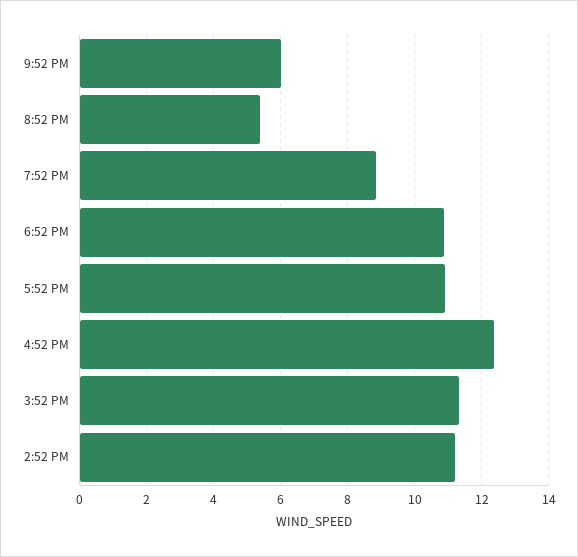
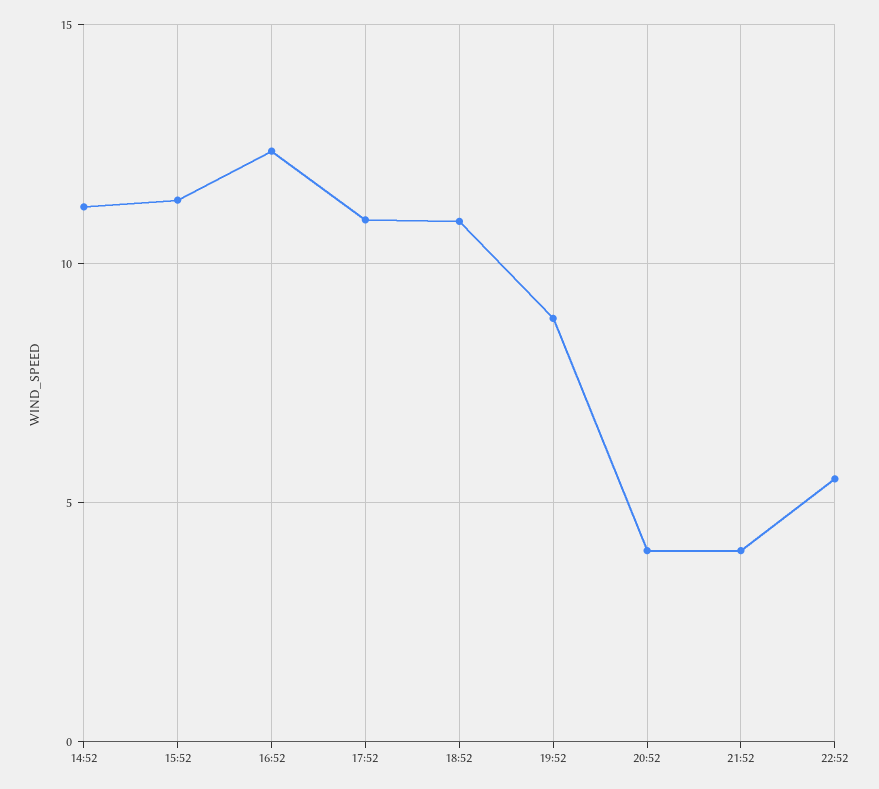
9:52 PM: 6 -> 4
8:52 PM: 5.4 -> 4
22:52: none -> 5.5

